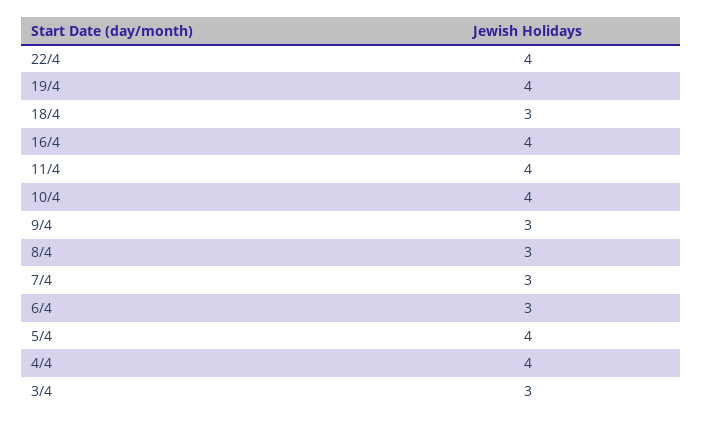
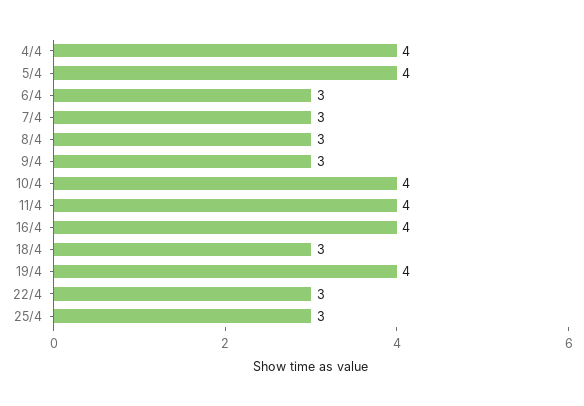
22/4: 4 -> 3
3/4: 3 -> none
25/4: none -> 3

